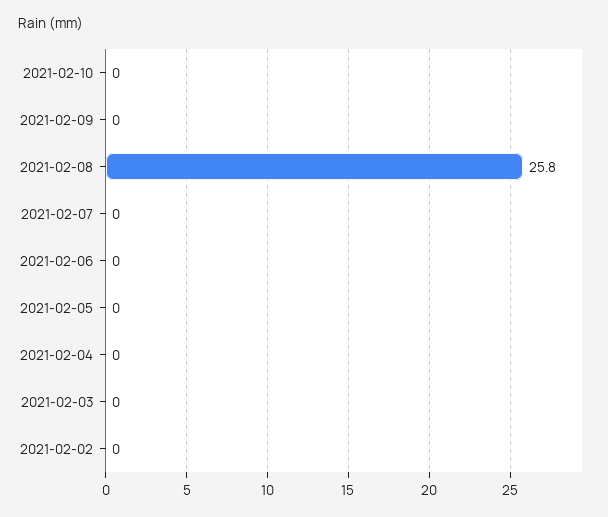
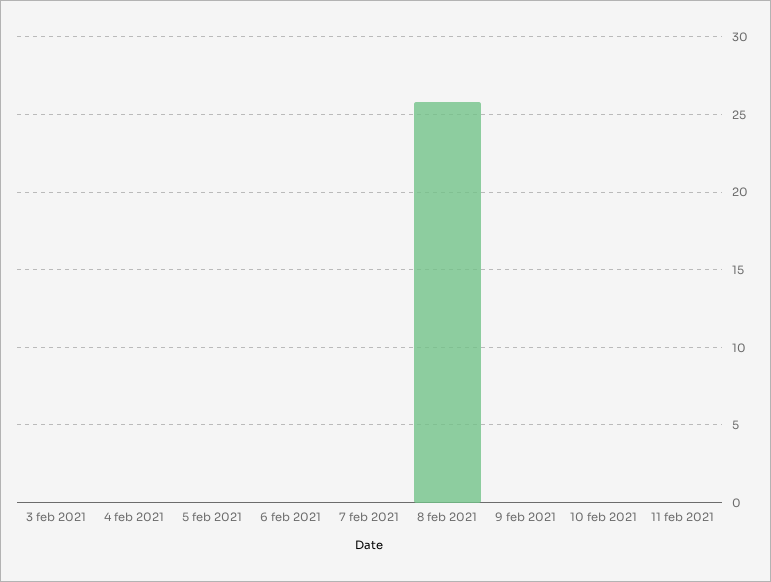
2021-02-02: 0 -> none
11 feb 2021: none -> 0

